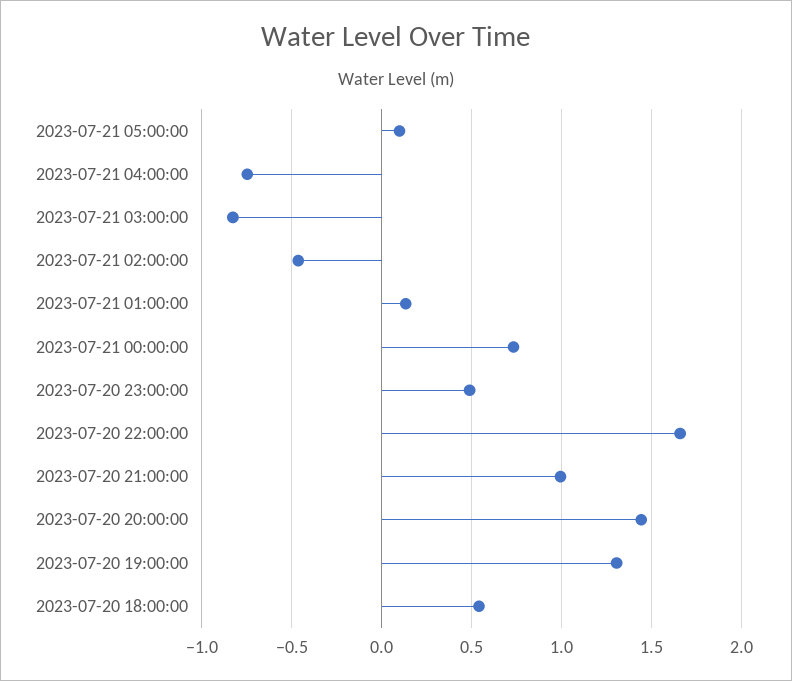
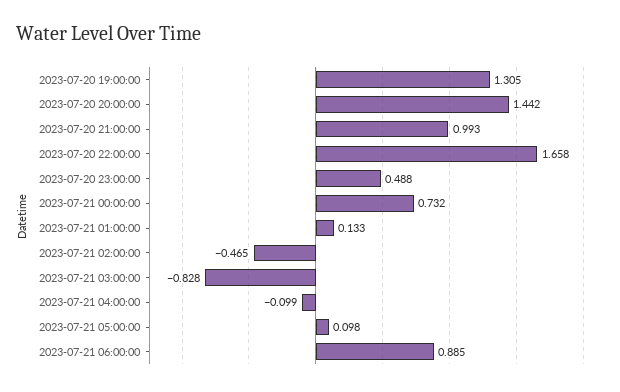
2023-07-21 04:00:00: -0.75 -> -0.099
2023-07-20 18:00:00: 0.55 -> none
2023-07-21 06:00:00: none -> 0.885

